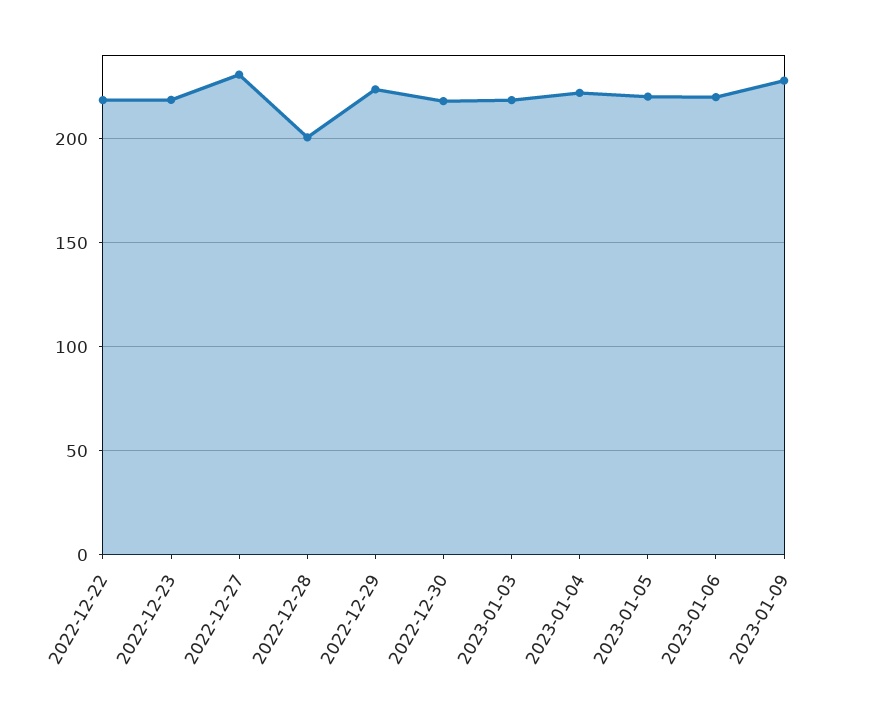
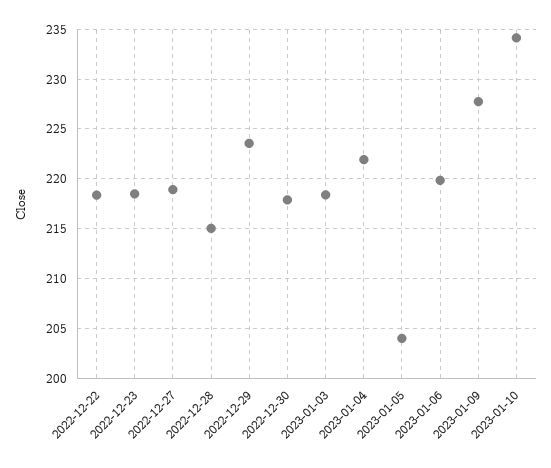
2022-12-27: 230 -> 219
2022-12-28: 200 -> 215
2023-01-05: 220 -> 204
2023-01-10: none -> 234

